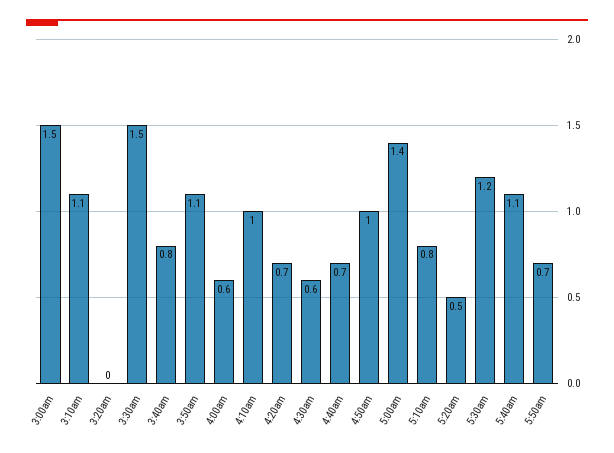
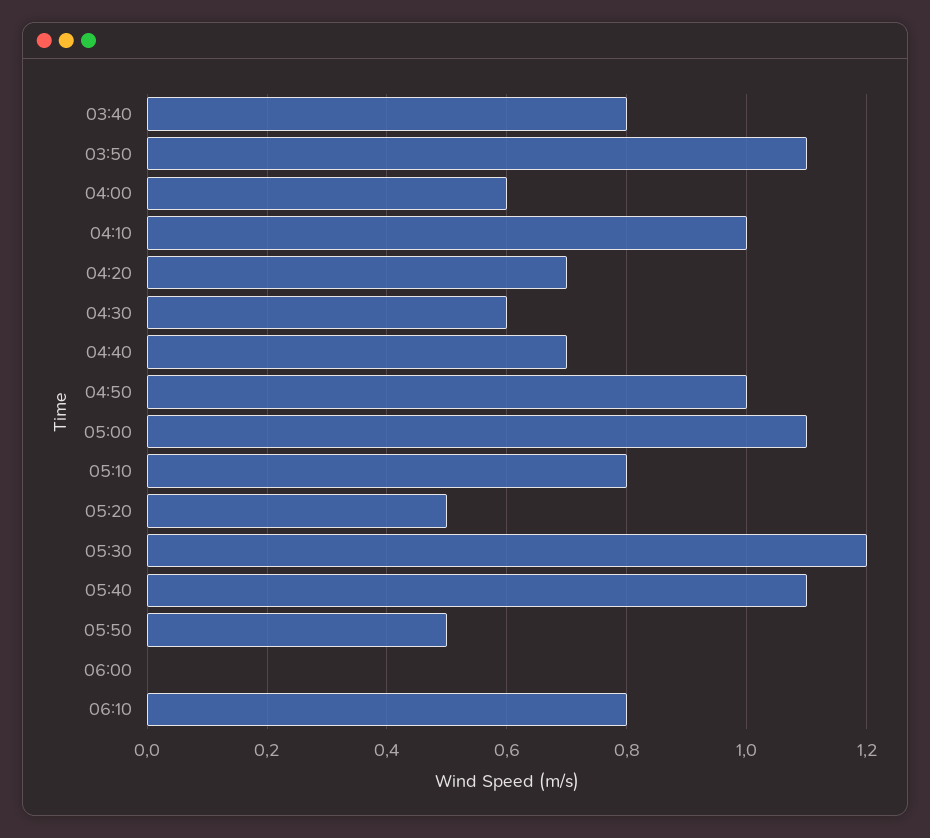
3:00am: 1.5 -> none
3:10am: 1.1 -> none
3:20am: 0 -> none
3:30am: 1.5 -> none
5:00am: 1.4 -> 1.1
5:50am: 0.7 -> 0.5
06:00: none -> 0
06:10: none -> 0.8

